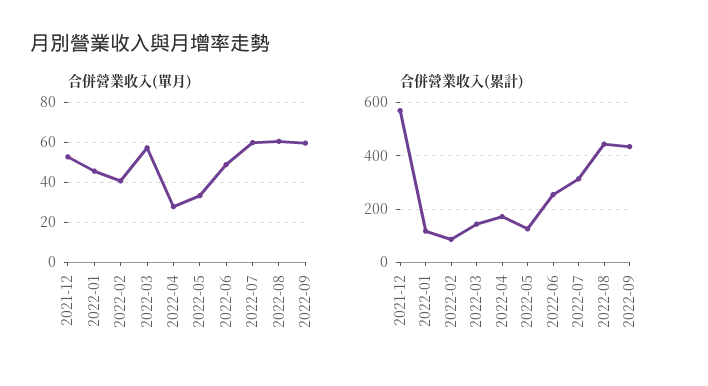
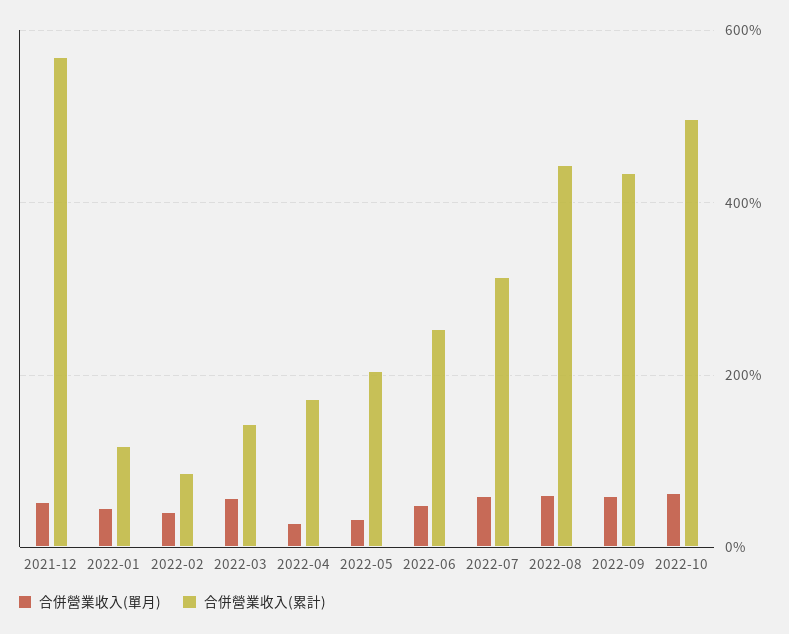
合併營業收入(累計), 2022-05: 125 -> 200
合併營業收入(單月), 2022-10: none -> 60
合併營業收入(累計), 2022-10: none -> 500

